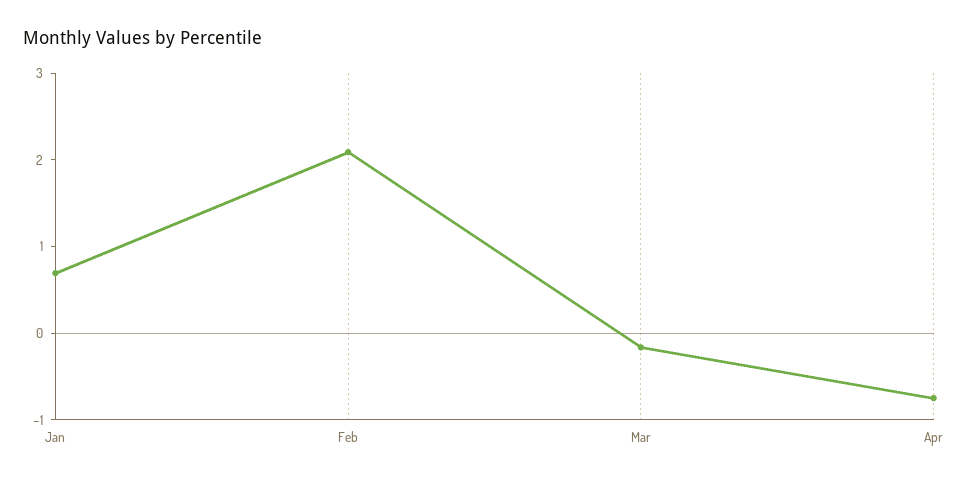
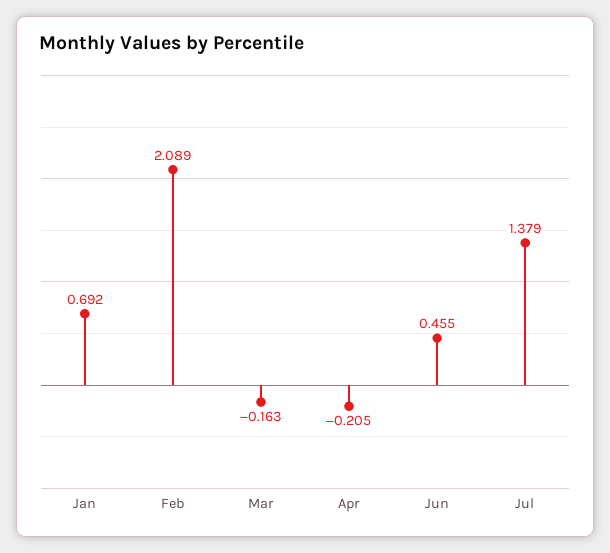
Apr: -0.8 -> -0.205
Jun: none -> 0.455
Jul: none -> 1.379

